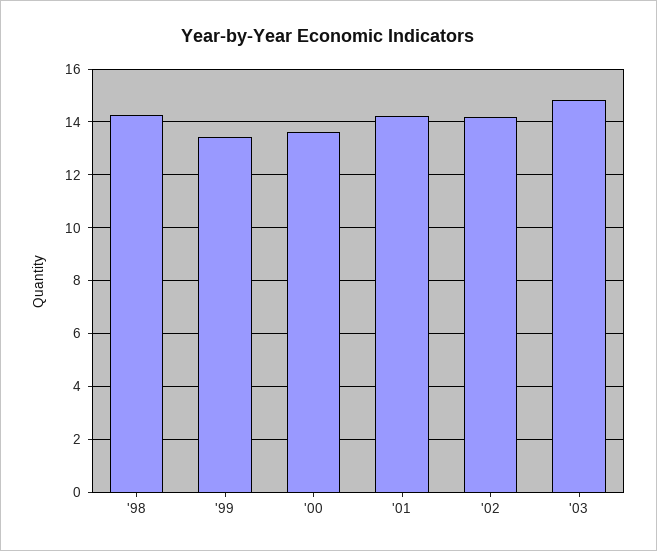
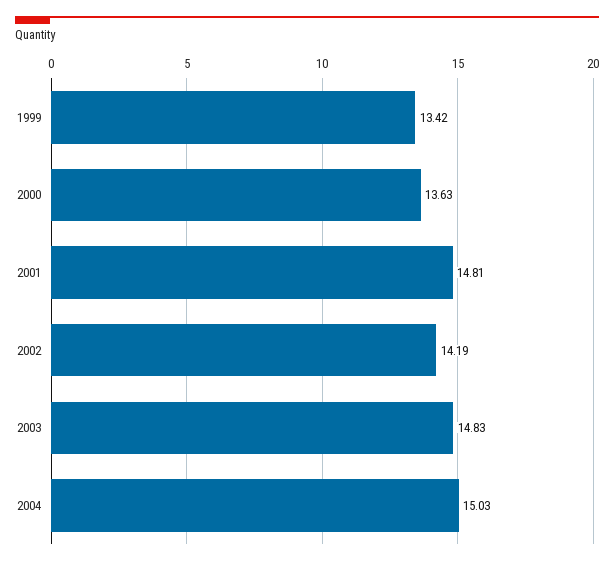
'98: 14.25 -> none
'01: 14.25 -> 14.81
2004: none -> 15.03

